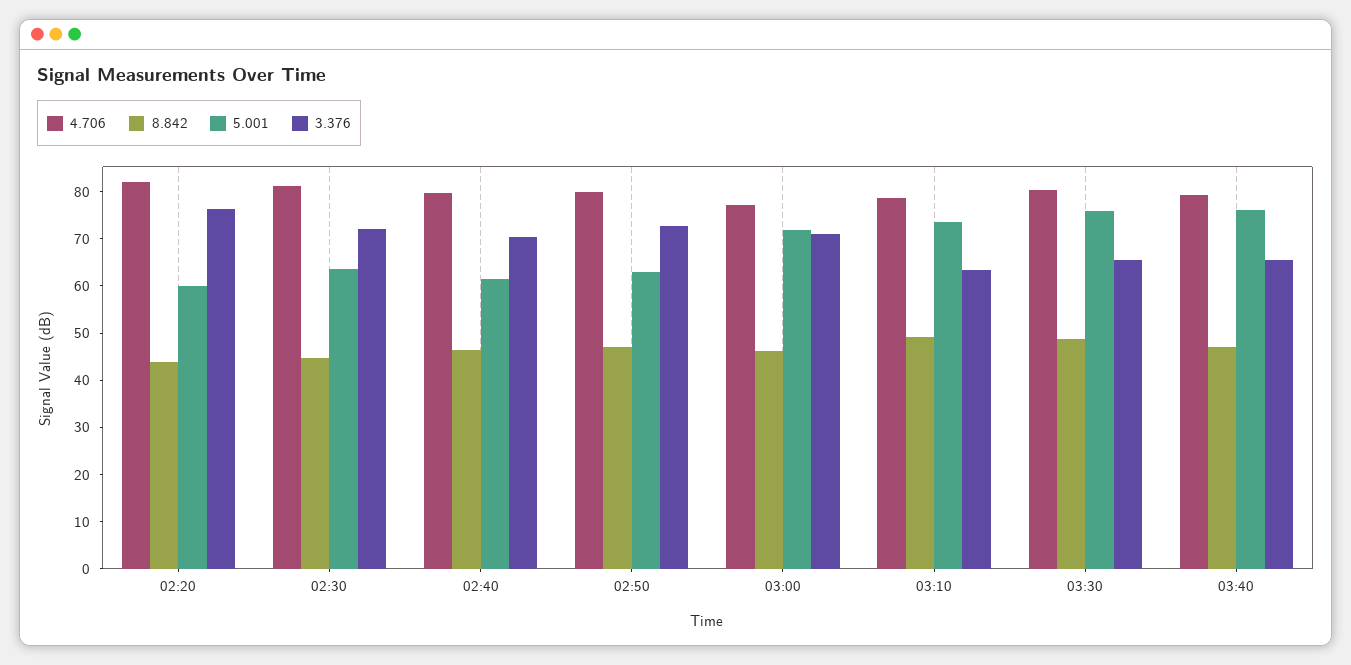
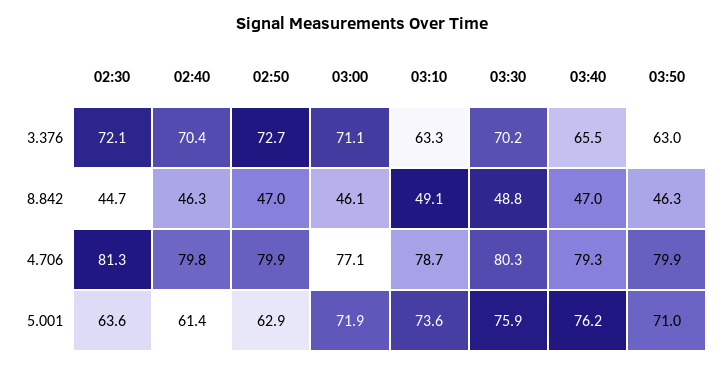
4.706, 02:20: 82 -> none
8.842, 02:20: 44 -> none
5.001, 02:20: 60 -> none
3.376, 02:20: 76 -> none
3.376, 03:30: 66 -> 70.2
3.376, 03:50: none -> 63
8.842, 03:50: none -> 46.3
4.706, 03:50: none -> 79.9
5.001, 03:50: none -> 71

